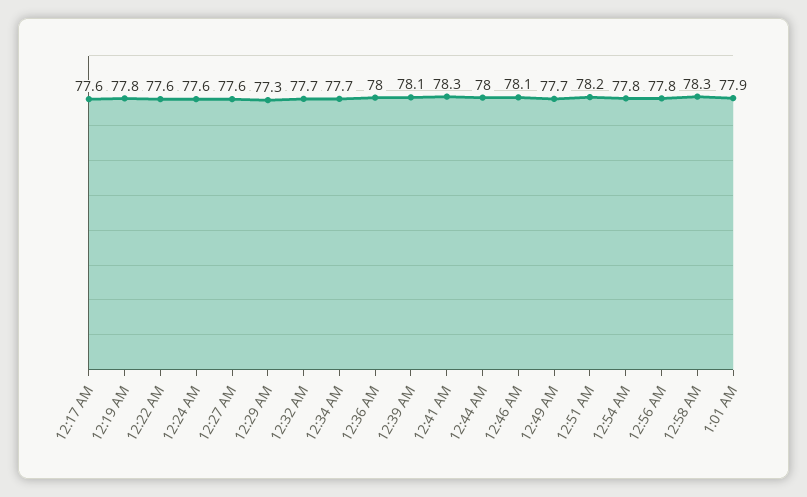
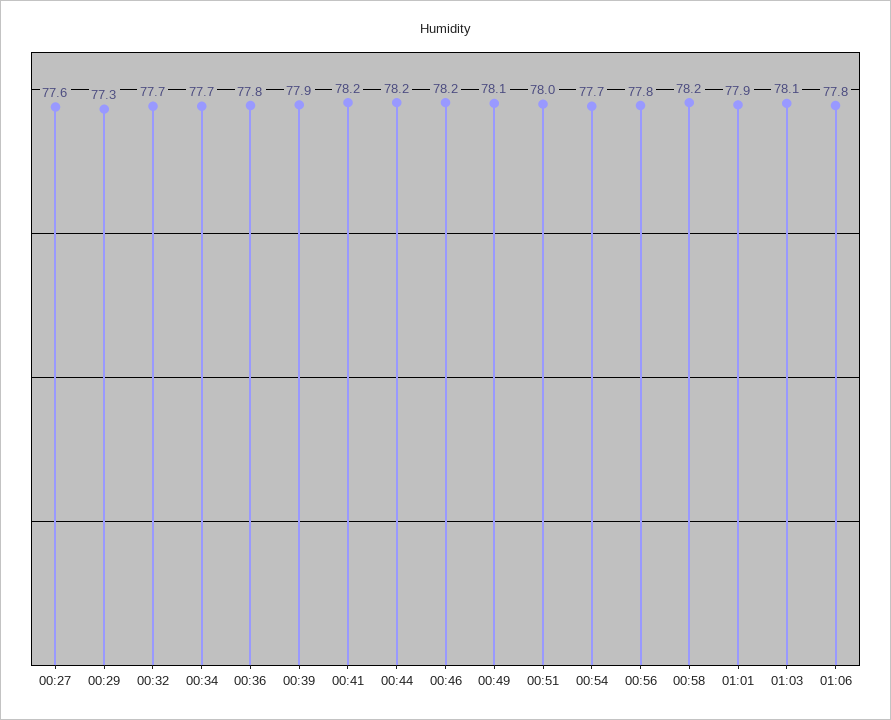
12:17 AM: 77.6 -> none
12:19 AM: 77.8 -> none
12:22 AM: 77.6 -> none
12:24 AM: 77.6 -> none
12:36 AM: 78 -> 77.8
12:39 AM: 78.1 -> 77.9
12:41 AM: 78.3 -> 78.2
12:44 AM: 78 -> 78.2
12:46 AM: 78.1 -> 78.2
12:49 AM: 77.7 -> 78.1
12:51 AM: 78.2 -> 78
12:54 AM: 77.8 -> 77.7
12:58 AM: 78.3 -> 78.2
01:03: none -> 78.1
01:06: none -> 77.8

